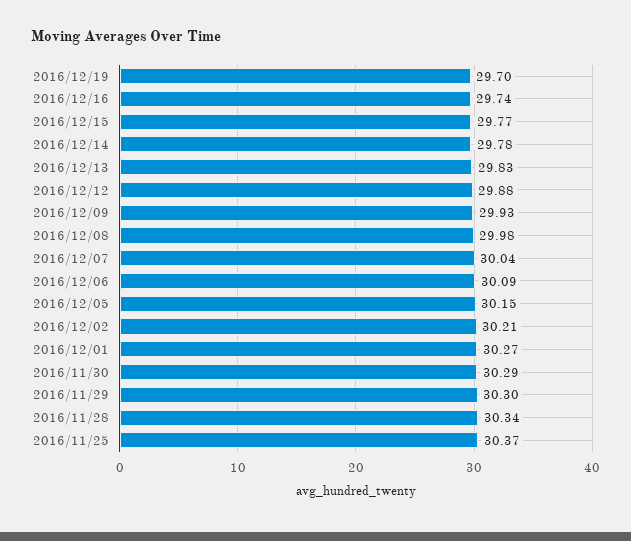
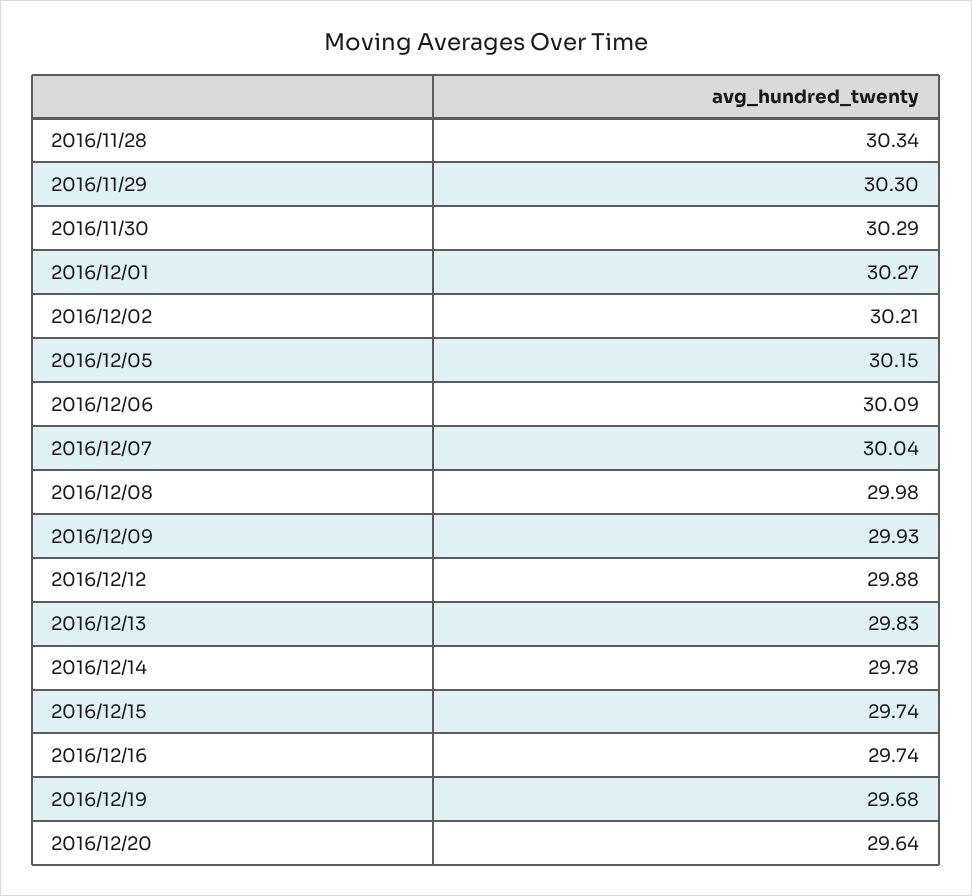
2016/12/19: 29.7 -> 29.68
2016/12/15: 29.77 -> 29.74
2016/11/25: 30.37 -> none
2016/12/20: none -> 29.64

